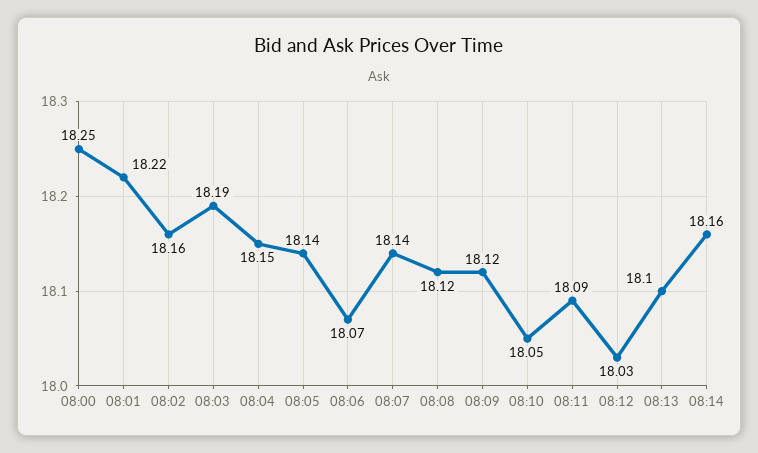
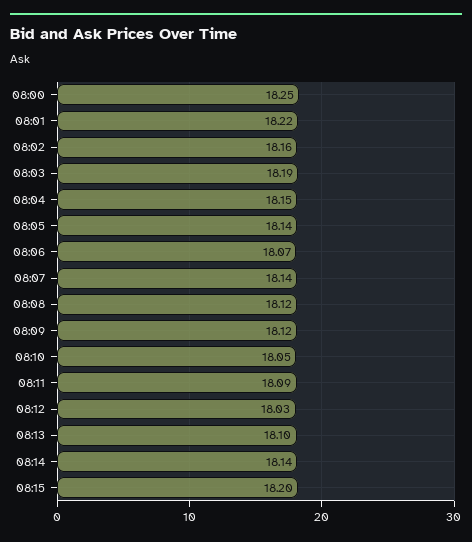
08:14: 18.16 -> 18.14
08:15: none -> 18.2

